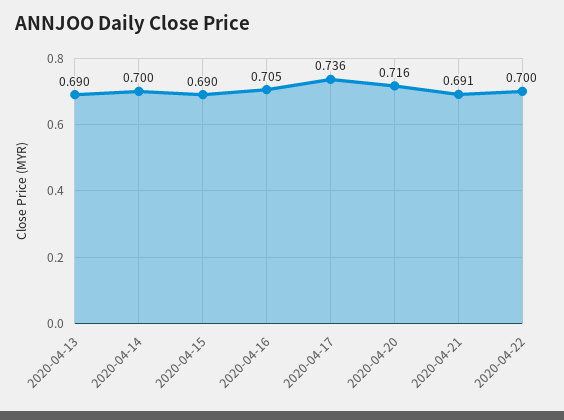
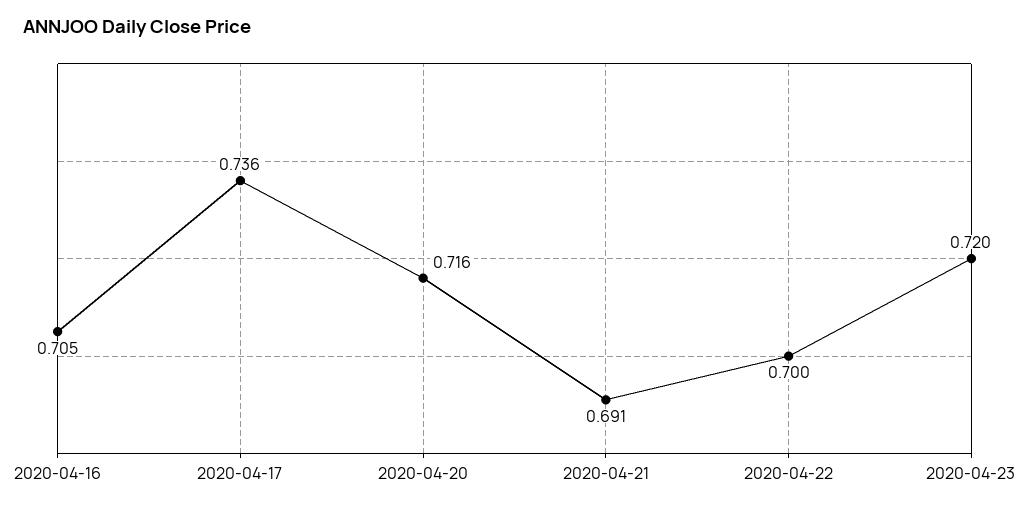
2020-04-13: 0.69 -> none
2020-04-14: 0.7 -> none
2020-04-15: 0.69 -> none
2020-04-23: none -> 0.72

